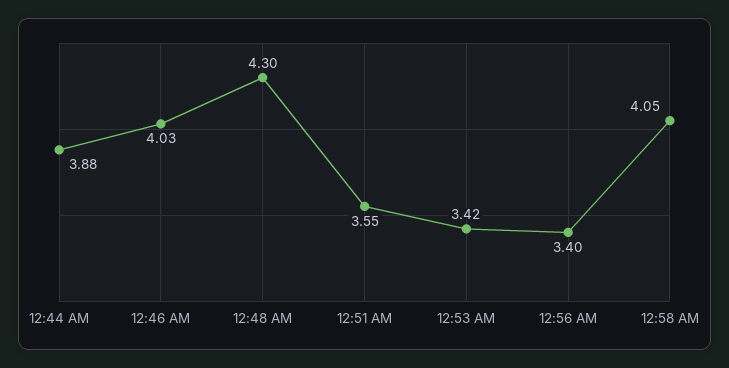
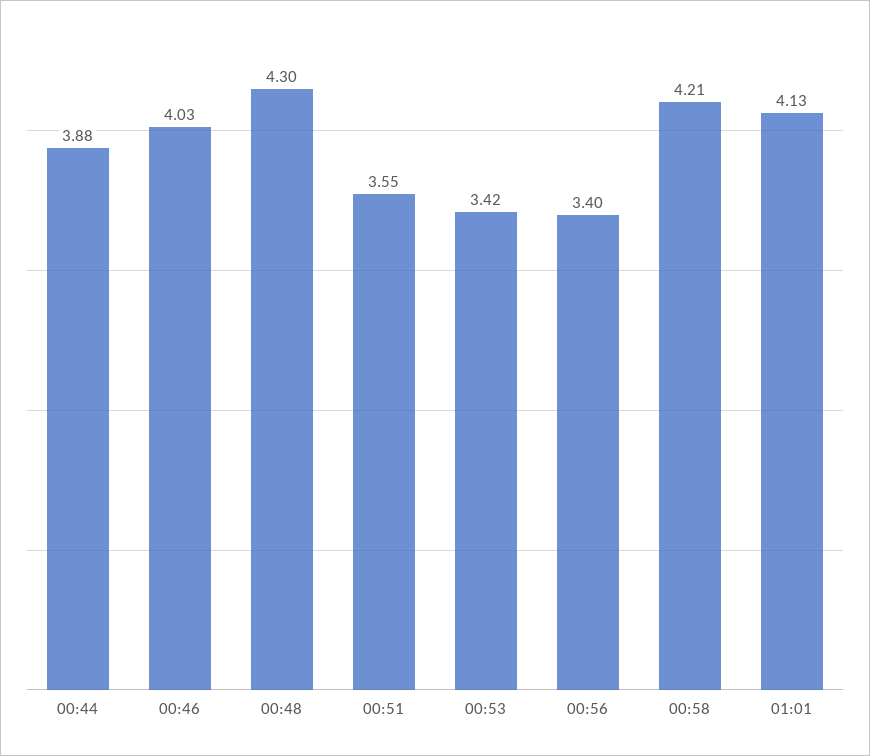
12:58 AM: 4.05 -> 4.21
01:01: none -> 4.13

